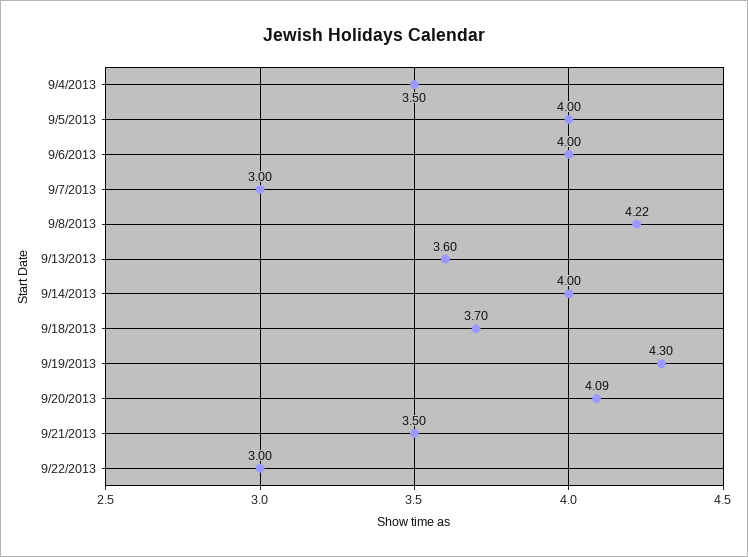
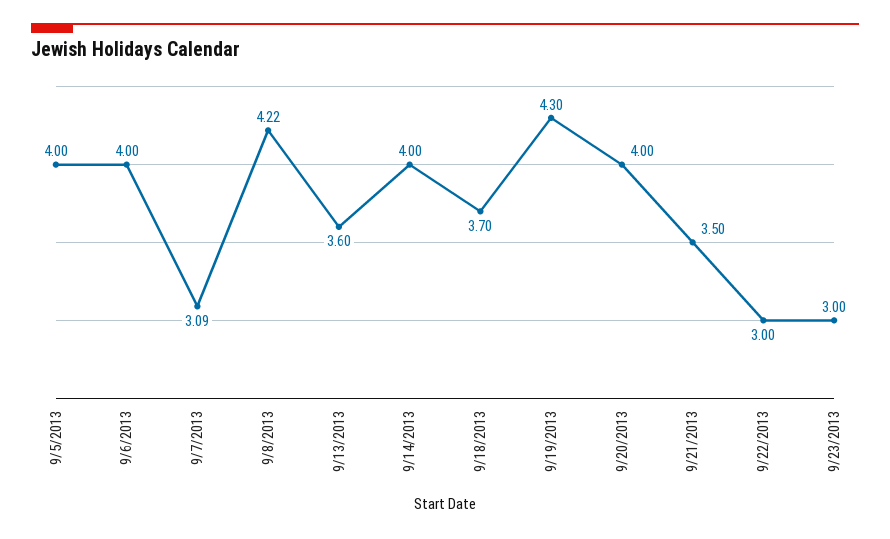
9/4/2013: 3.5 -> none
9/7/2013: 3 -> 3.09
9/20/2013: 4.09 -> 4
9/23/2013: none -> 3

